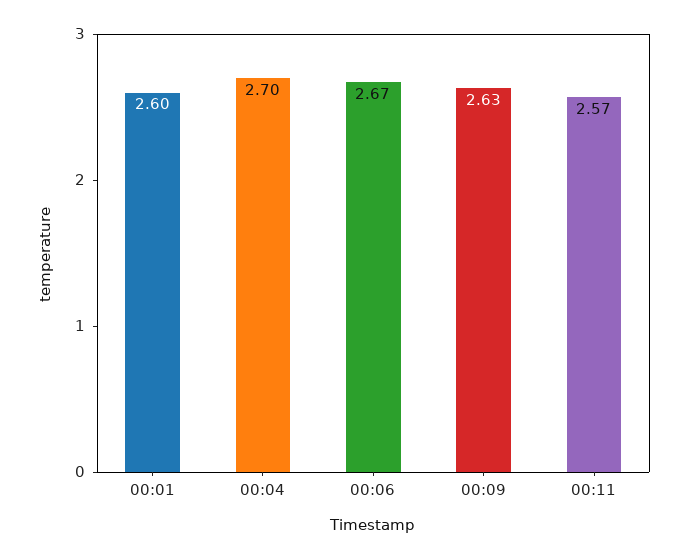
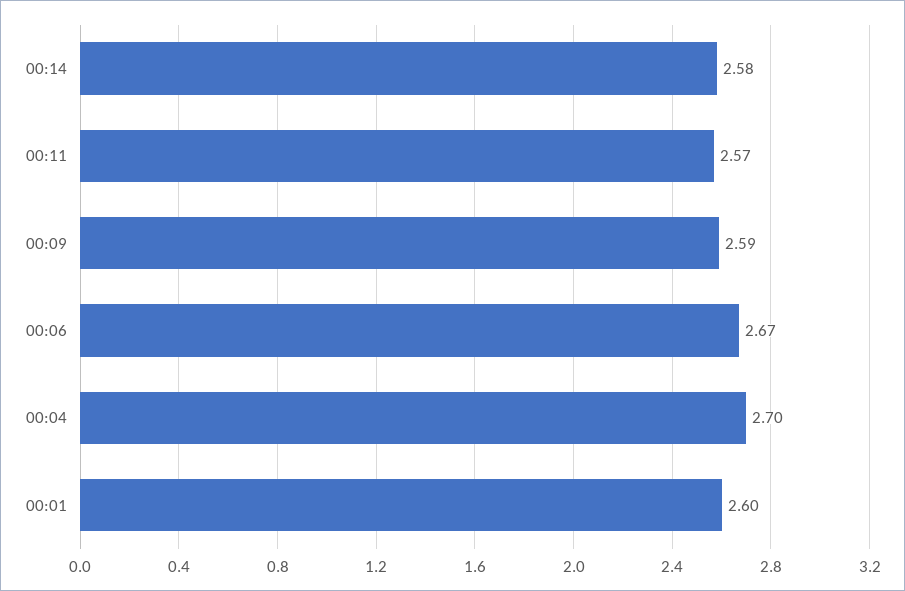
00:09: 2.63 -> 2.59
00:14: none -> 2.58

